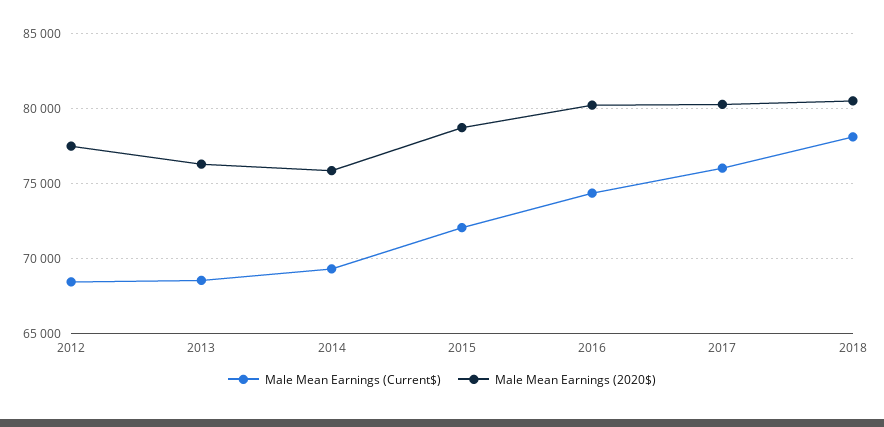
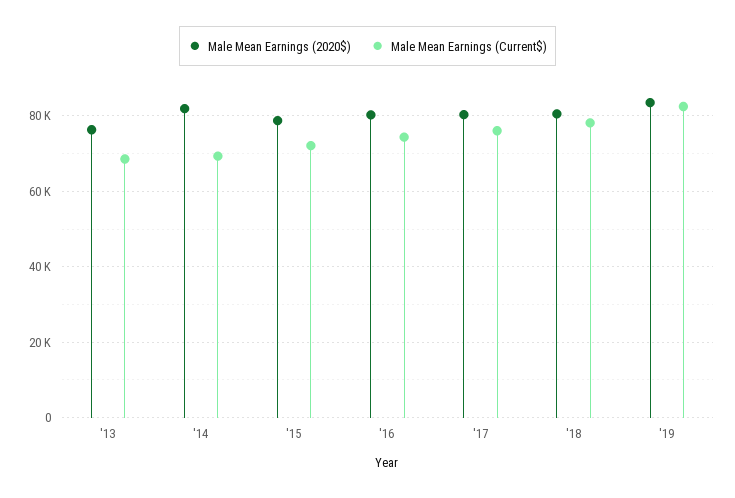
Male Mean Earnings (Current$), 2012: 68500 -> none
Male Mean Earnings (2020$), 2012: 77500 -> none
Male Mean Earnings (2020$), 2014: 76000 -> 82000
Male Mean Earnings (2020$), '19: none -> 84000
Male Mean Earnings (Current$), '19: none -> 82000

